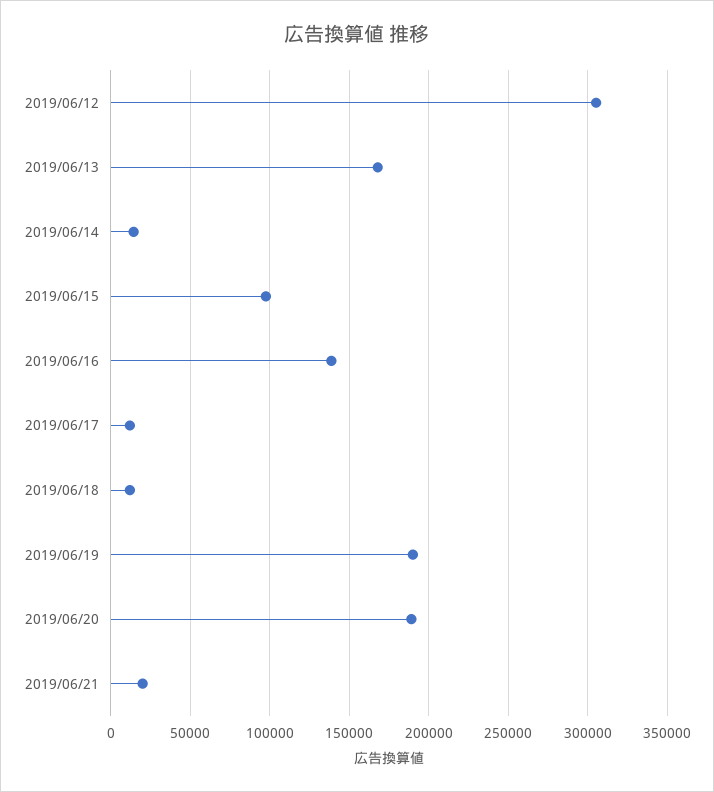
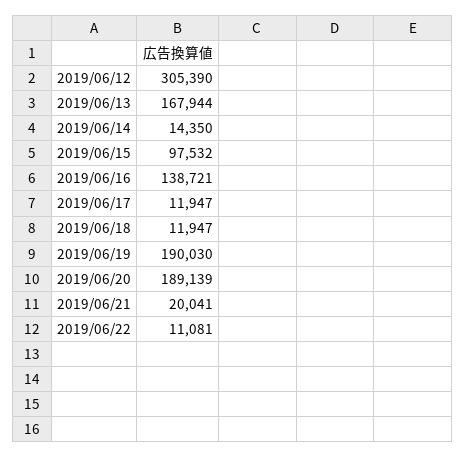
2019/06/22: none -> 11081

